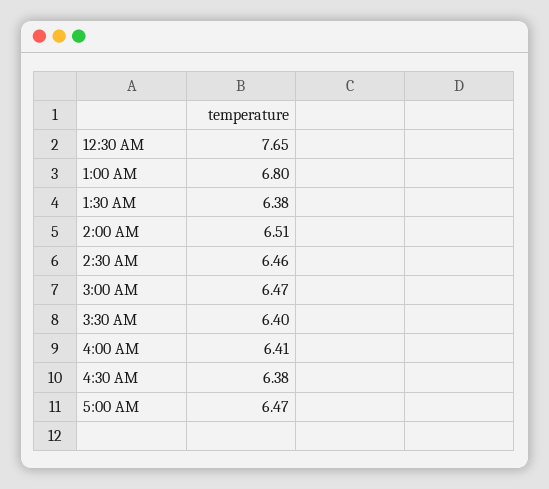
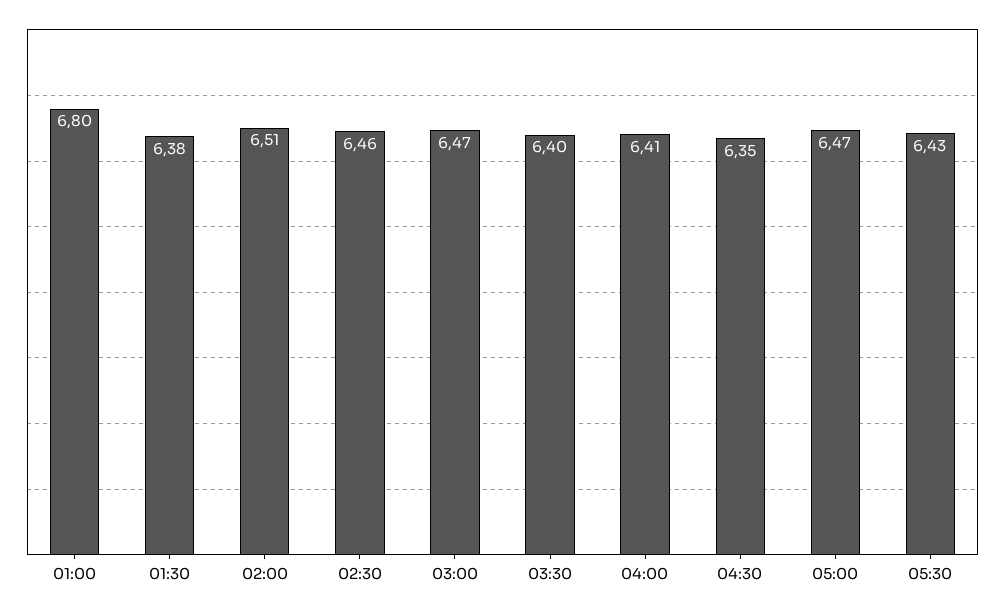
12:30 AM: 7.65 -> none
4:30 AM: 6.38 -> 6.35
05:30: none -> 6.43

